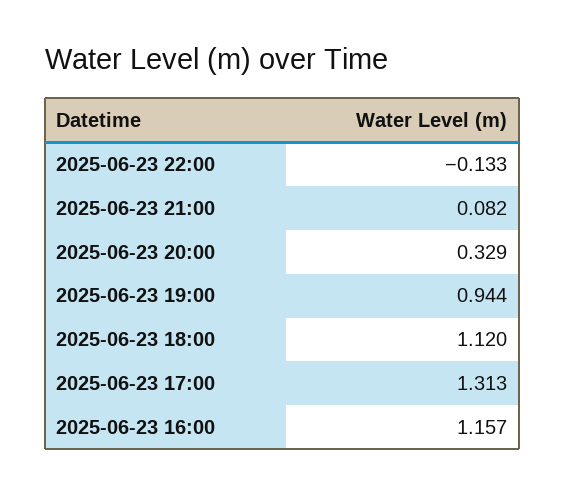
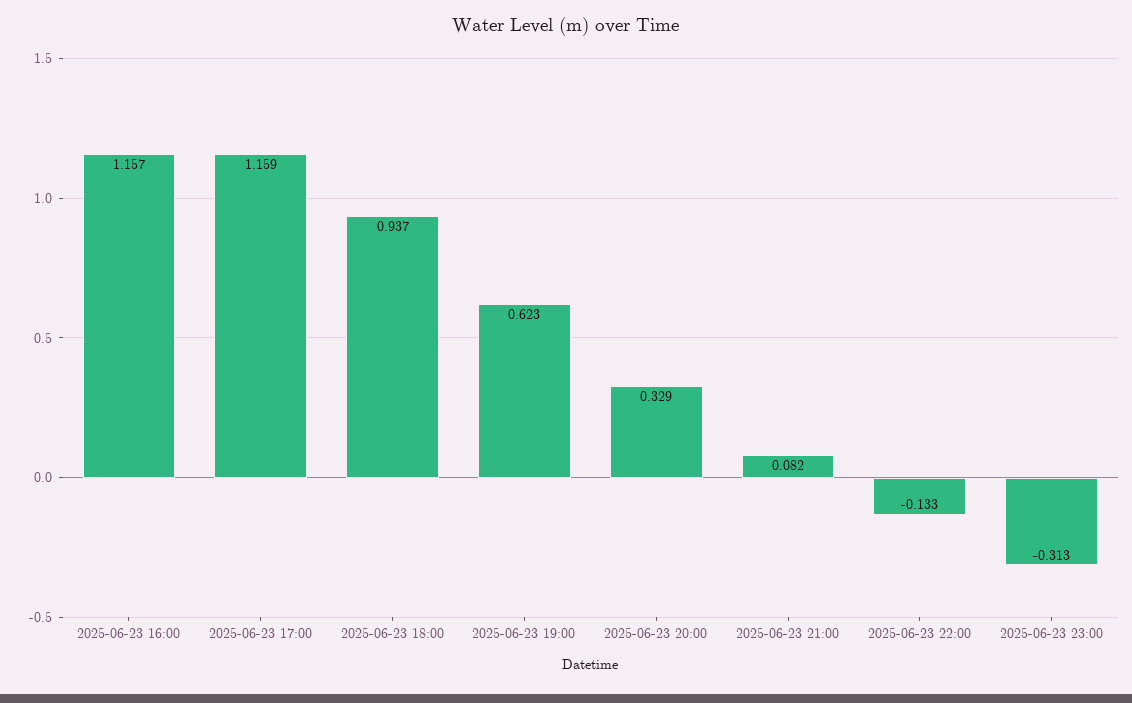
2025-06-23 19:00: 0.944 -> 0.623
2025-06-23 18:00: 1.12 -> 0.937
2025-06-23 17:00: 1.313 -> 1.159
2025-06-23 23:00: none -> -0.313

